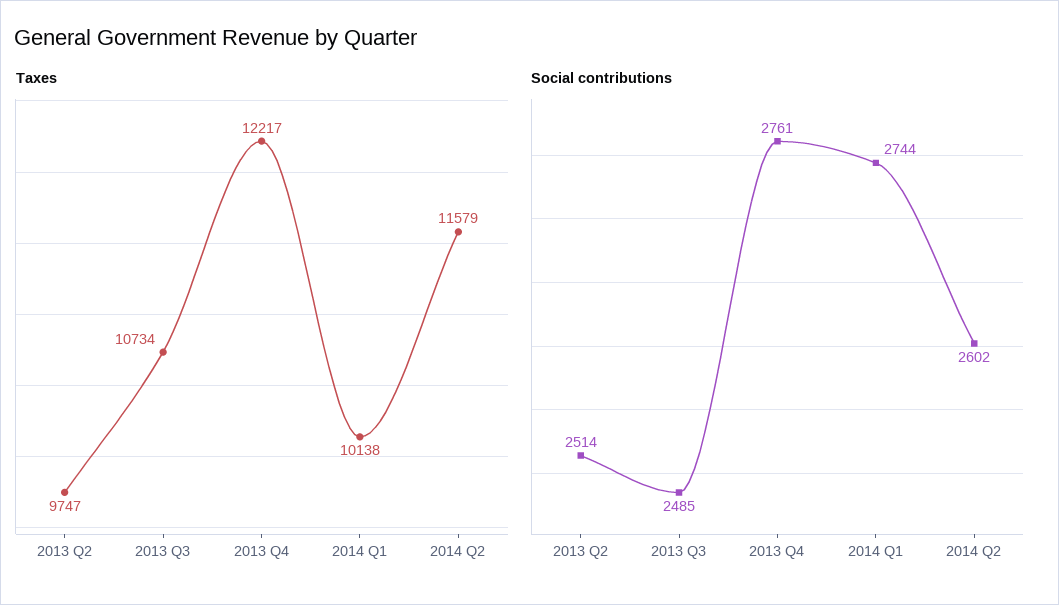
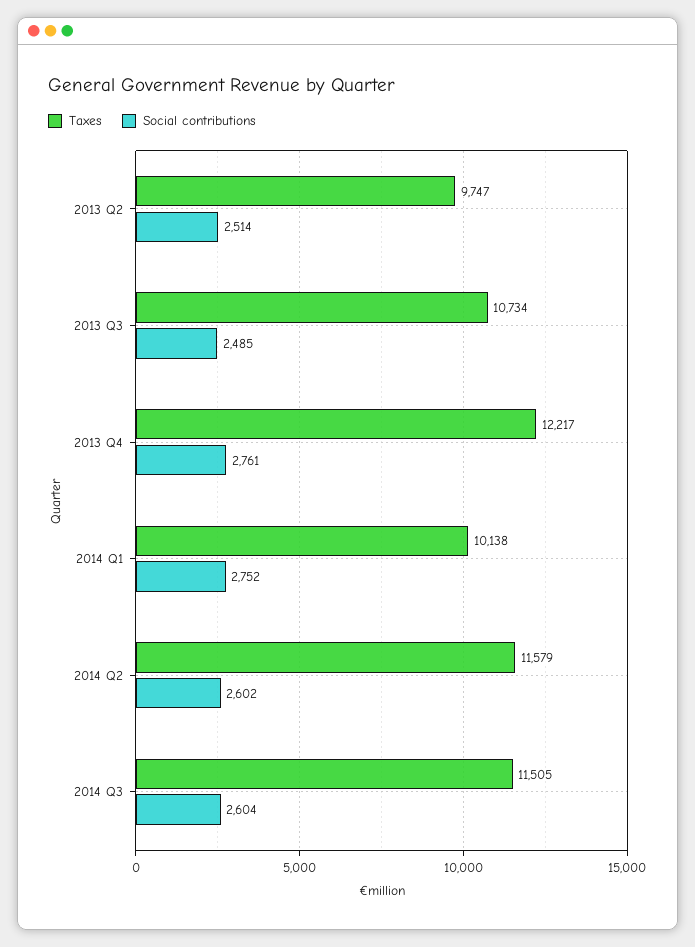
Social contributions, 2014 Q1: 2744 -> 2752
Taxes, 2014 Q3: none -> 11505
Social contributions, 2014 Q3: none -> 2604

